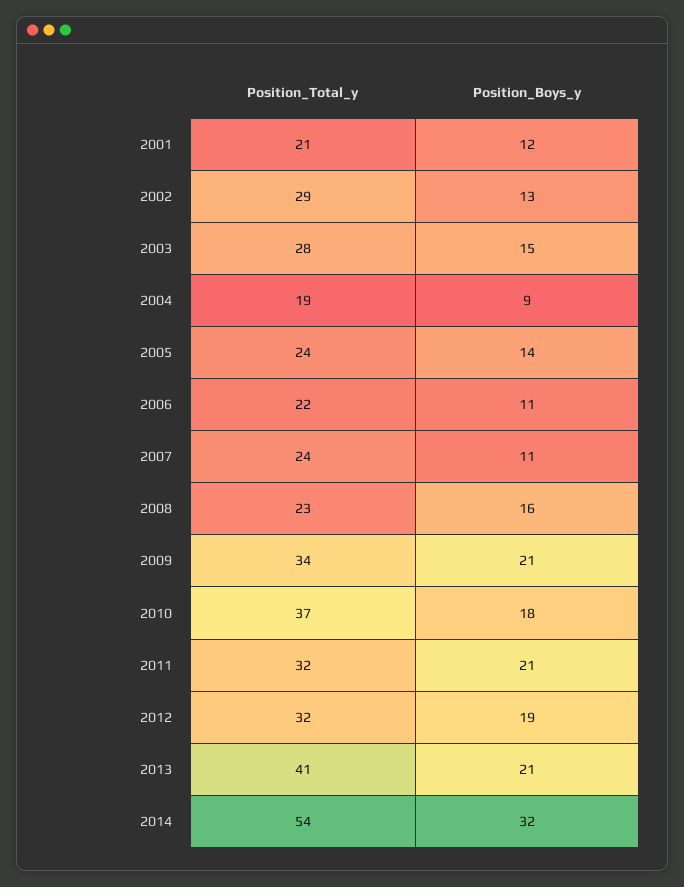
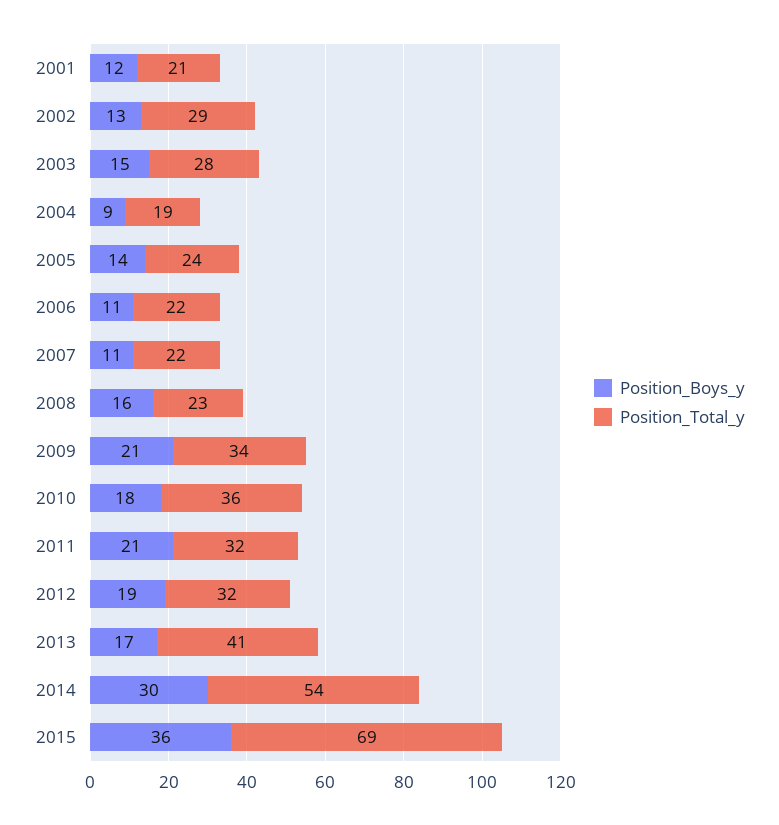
Position_Total_y, 2007: 24 -> 22
Position_Total_y, 2010: 37 -> 36
Position_Boys_y, 2013: 21 -> 17
Position_Boys_y, 2014: 32 -> 30
Position_Boys_y, 2015: none -> 36
Position_Total_y, 2015: none -> 69

